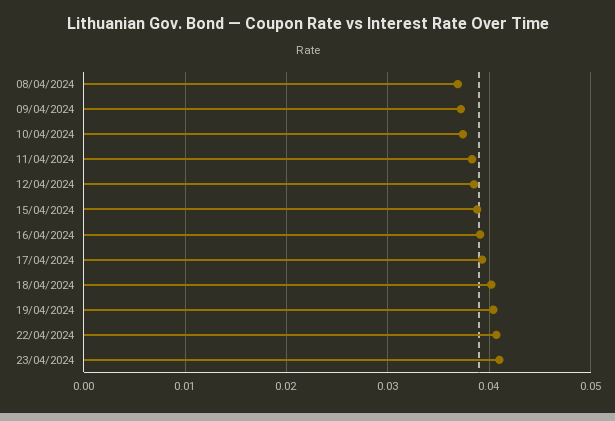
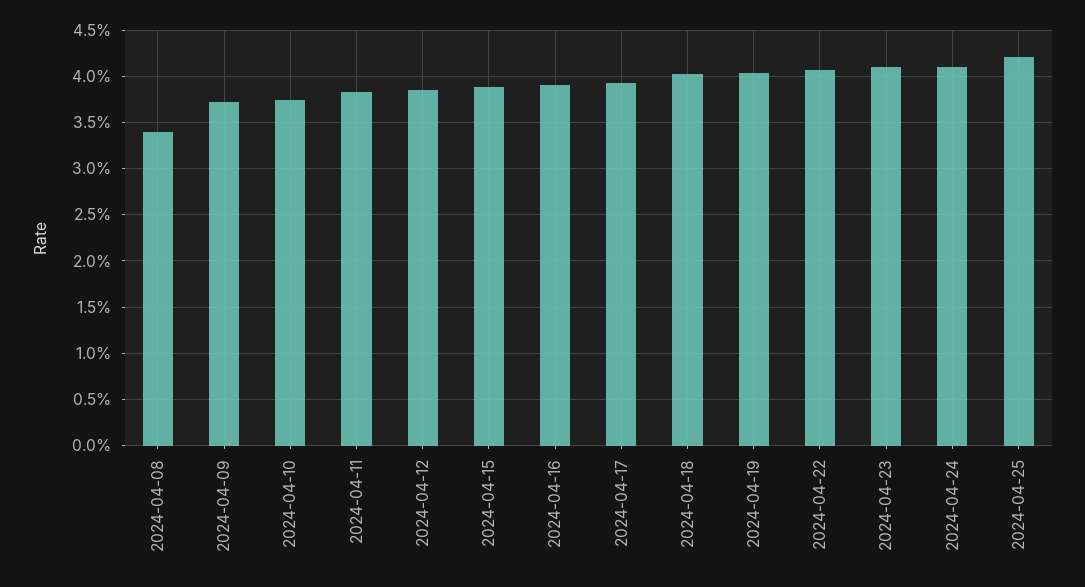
08/04/2024: 0.037 -> 0.034
2024-04-24: none -> 0.041
2024-04-25: none -> 0.042

